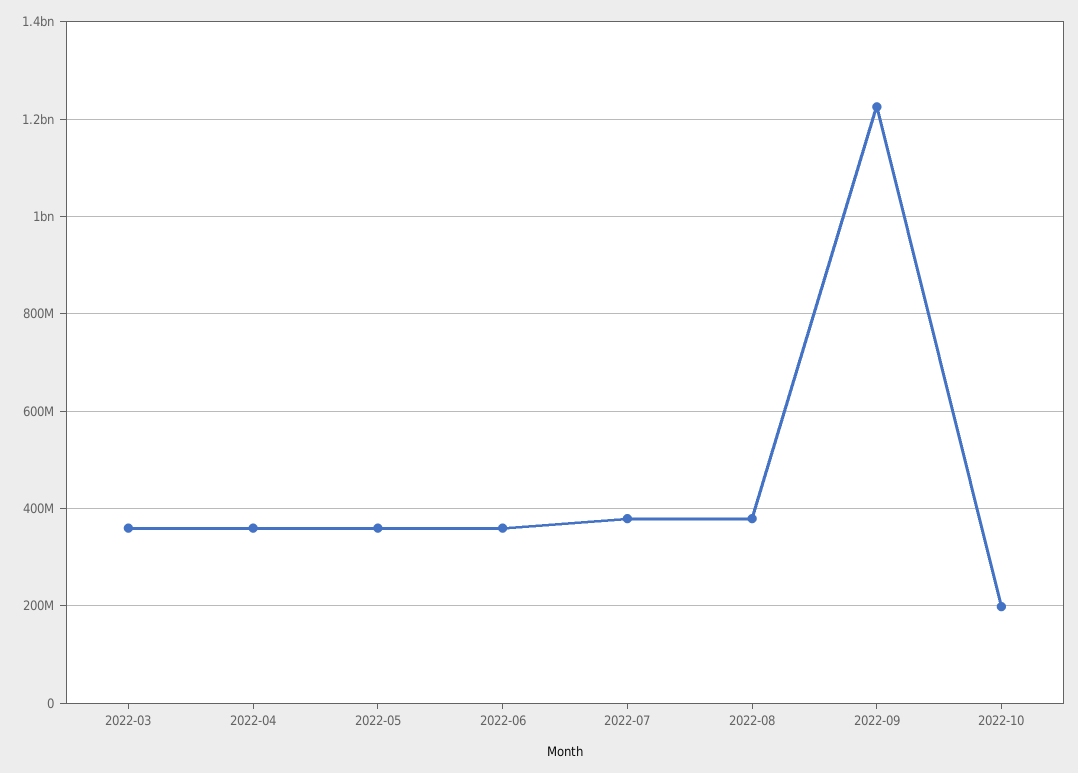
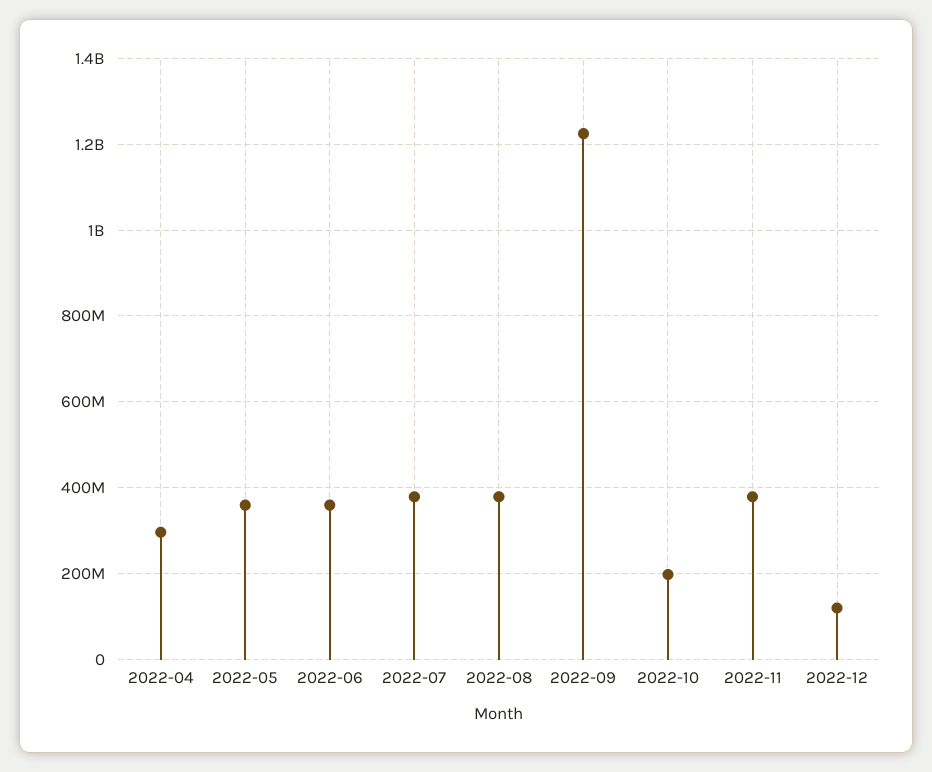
2022-03: 360000000 -> none
2022-04: 360000000 -> 300000000
2022-11: none -> 380000000
2022-12: none -> 120000000

